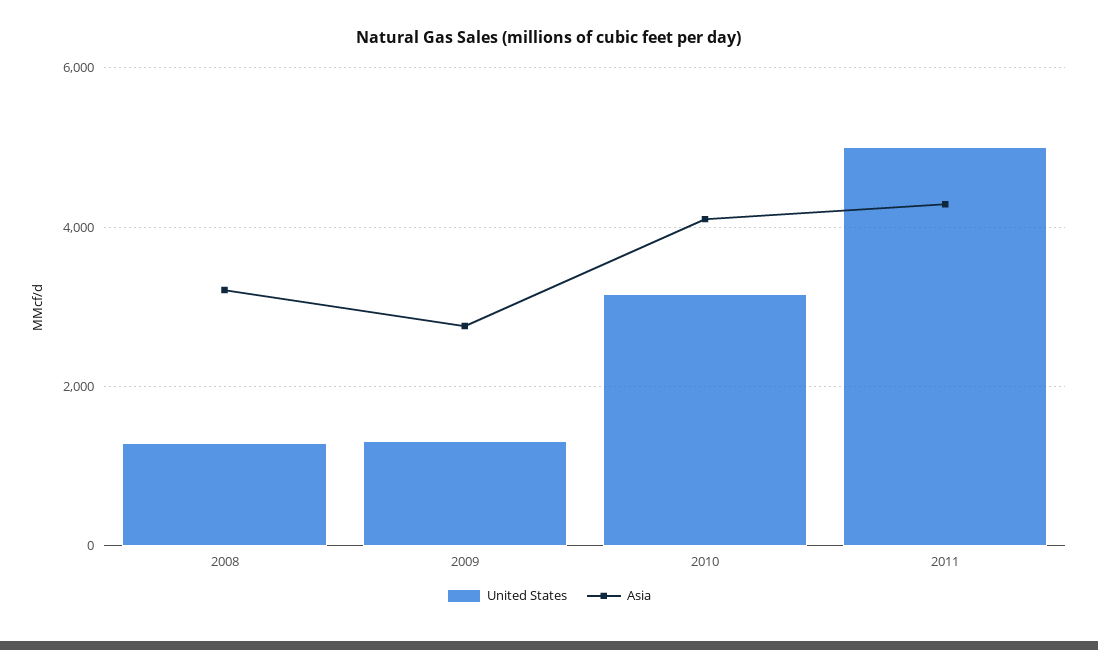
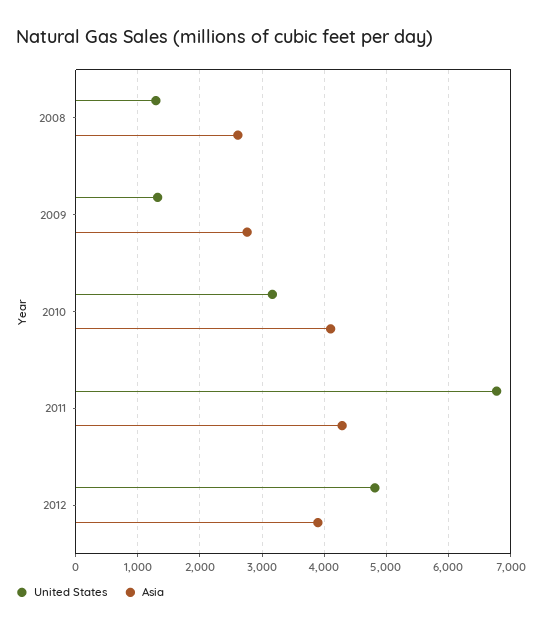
Asia, 2008: 3200 -> 2600
United States, 2011: 5000 -> 6800
United States, 2012: none -> 4800
Asia, 2012: none -> 3900

